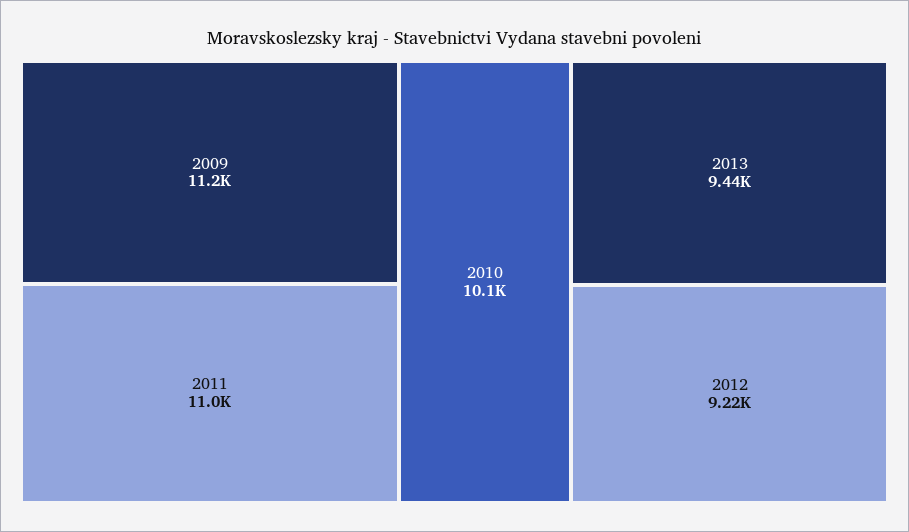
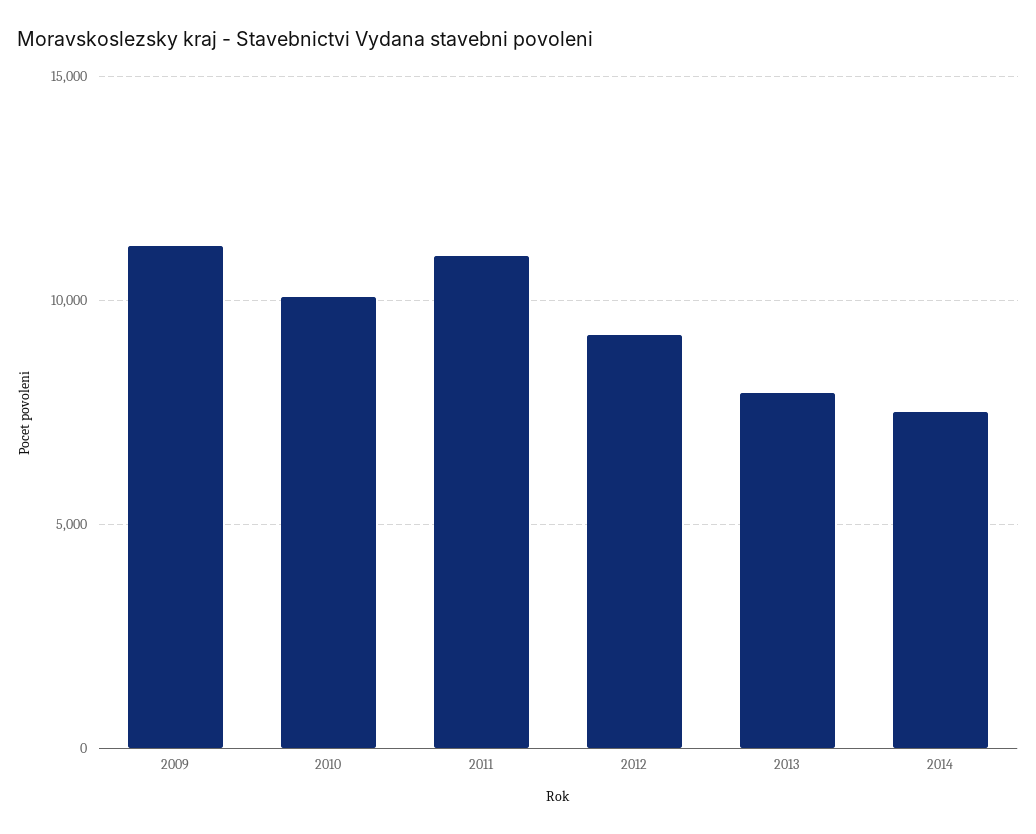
2013: 9440 -> 8000
2014: none -> 7500

